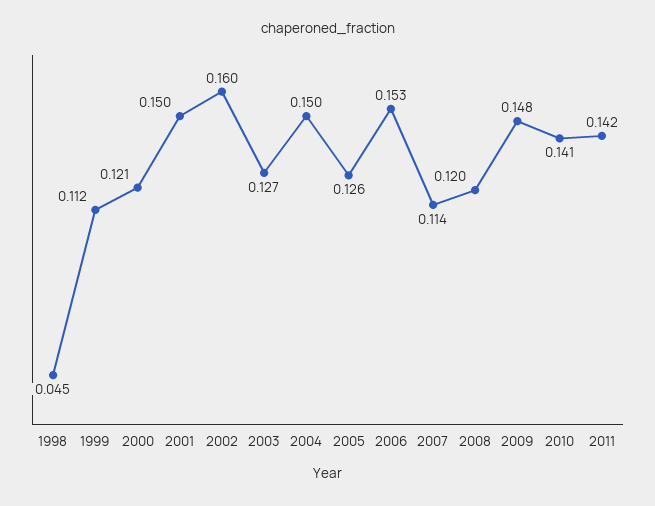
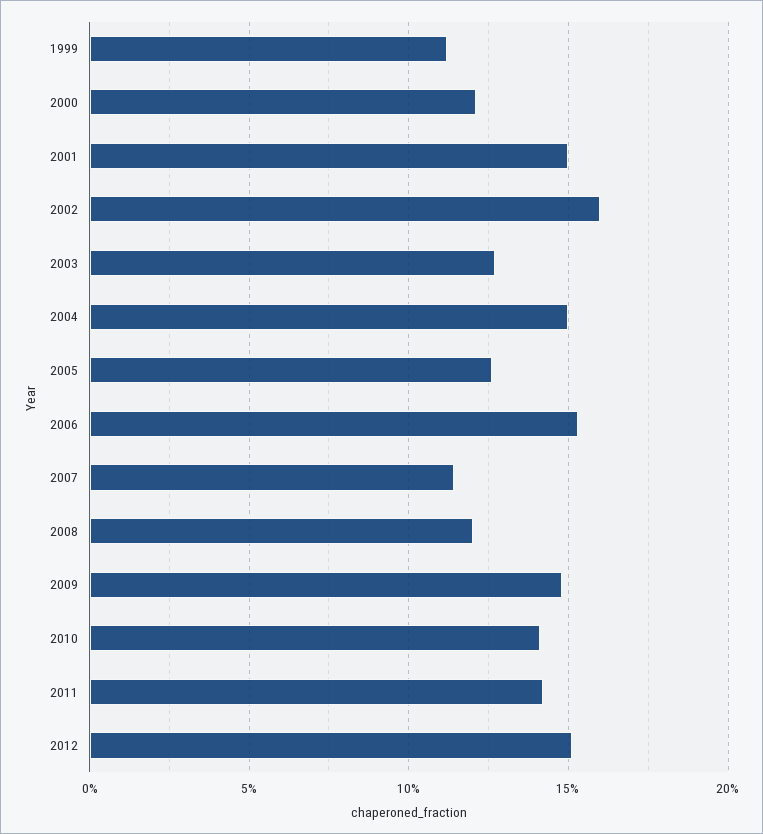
1998: 0.045 -> none
2012: none -> 0.15

